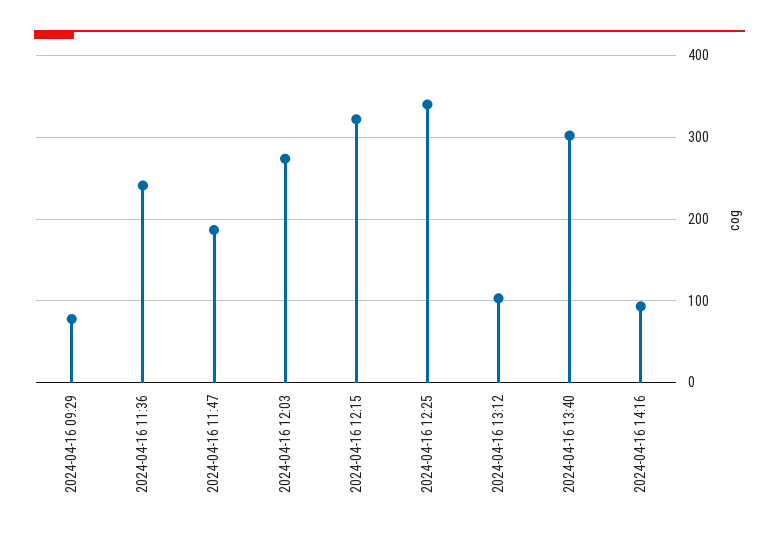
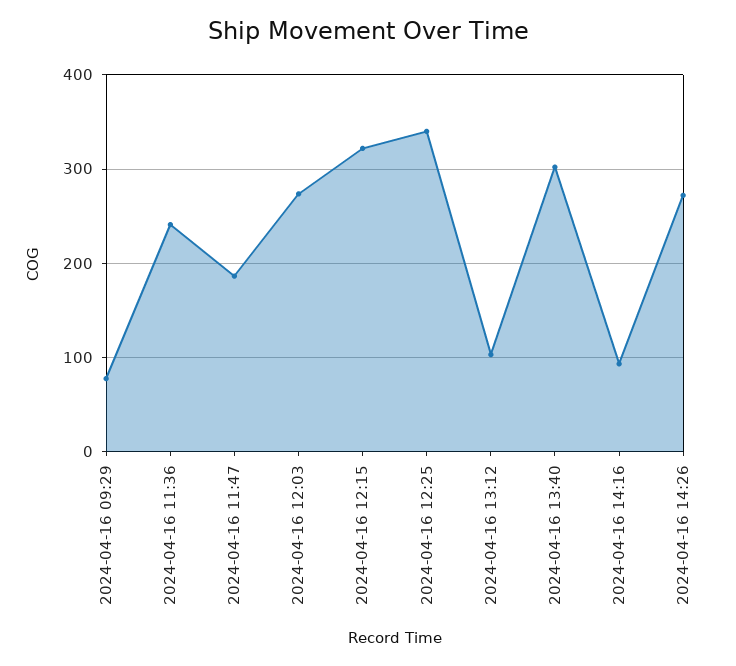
2024-04-16 14:26: none -> 270

